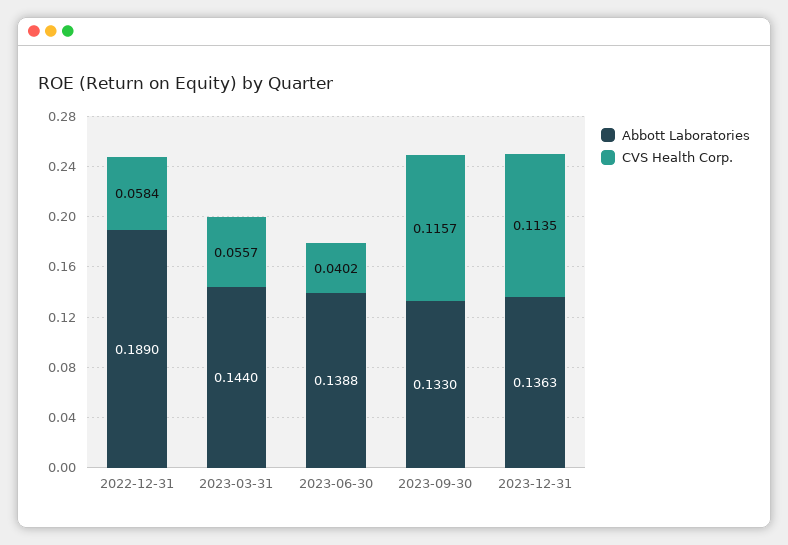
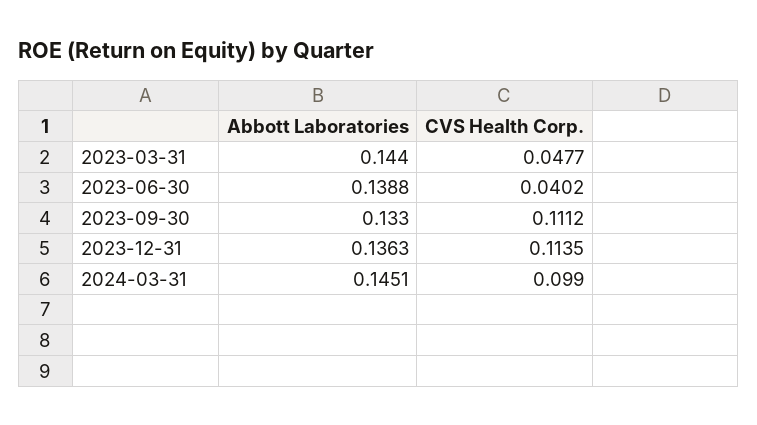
Abbott Laboratories, 2022-12-31: 0.189 -> none
CVS Health Corp., 2022-12-31: 0.0584 -> none
CVS Health Corp., 2023-03-31: 0.0557 -> 0.0477
CVS Health Corp., 2023-09-30: 0.1157 -> 0.1112
Abbott Laboratories, 2024-03-31: none -> 0.1451
CVS Health Corp., 2024-03-31: none -> 0.099

